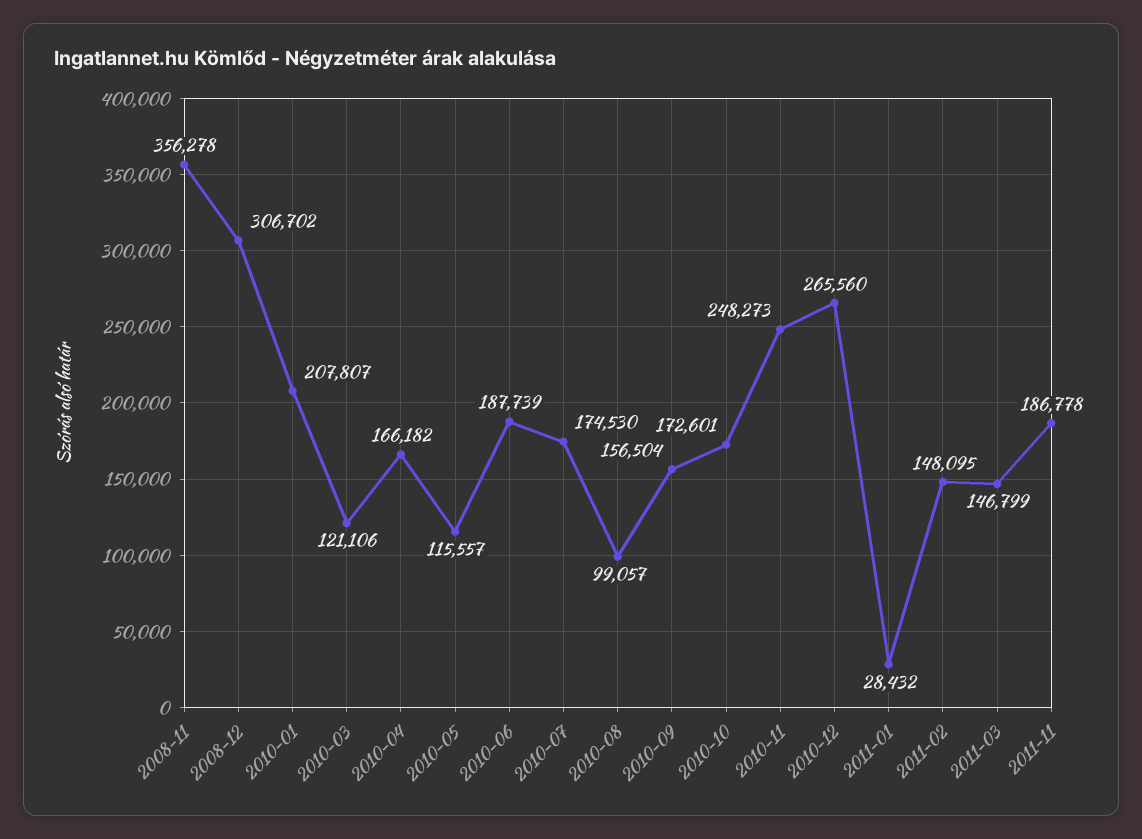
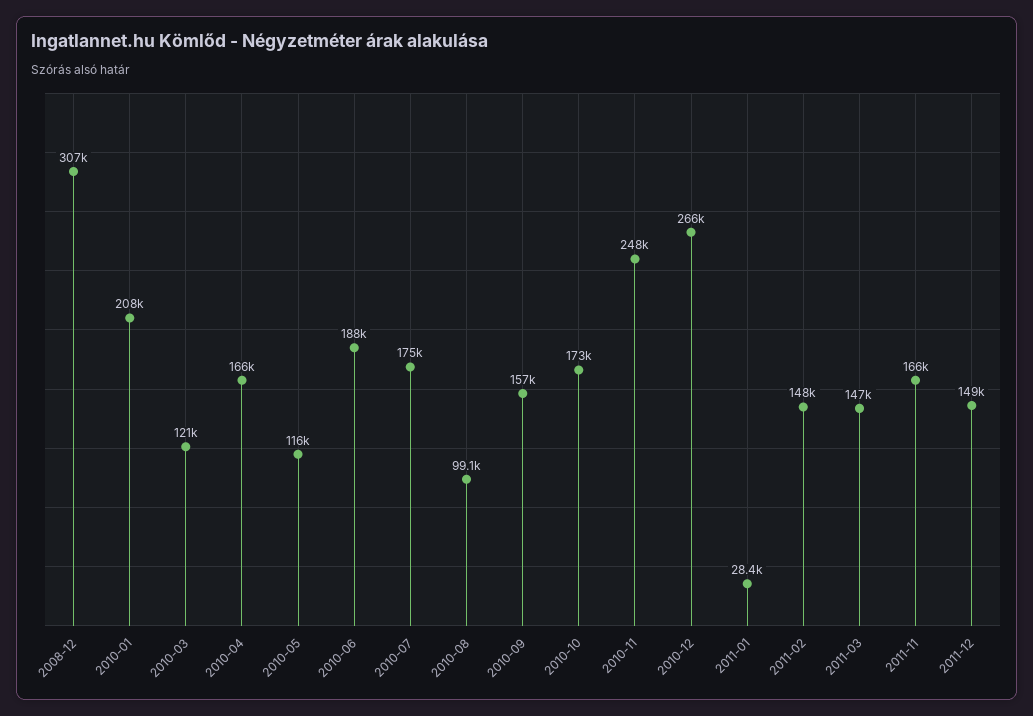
2008-11: 356278 -> none
2011-11: 186778 -> 166000
2011-12: none -> 149000

